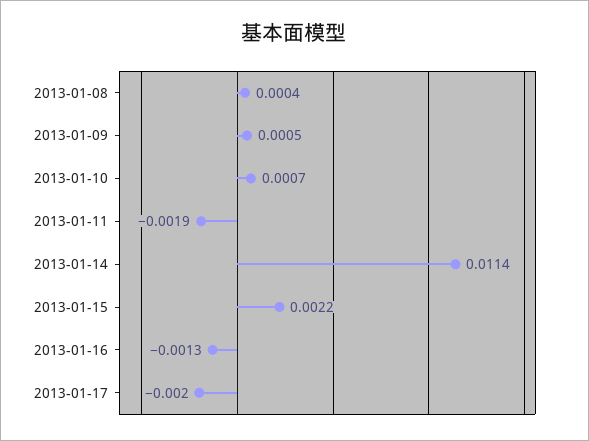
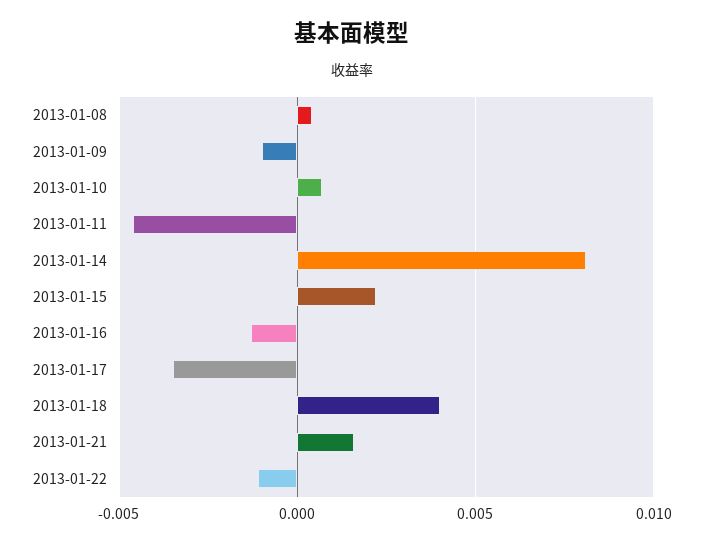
2013-01-09: 0.0005 -> -0.001
2013-01-11: -0.0019 -> -0.0045
2013-01-14: 0.0114 -> 0.008
2013-01-17: -0.002 -> -0.0035
2013-01-18: none -> 0.004
2013-01-21: none -> 0.0015
2013-01-22: none -> -0.001

